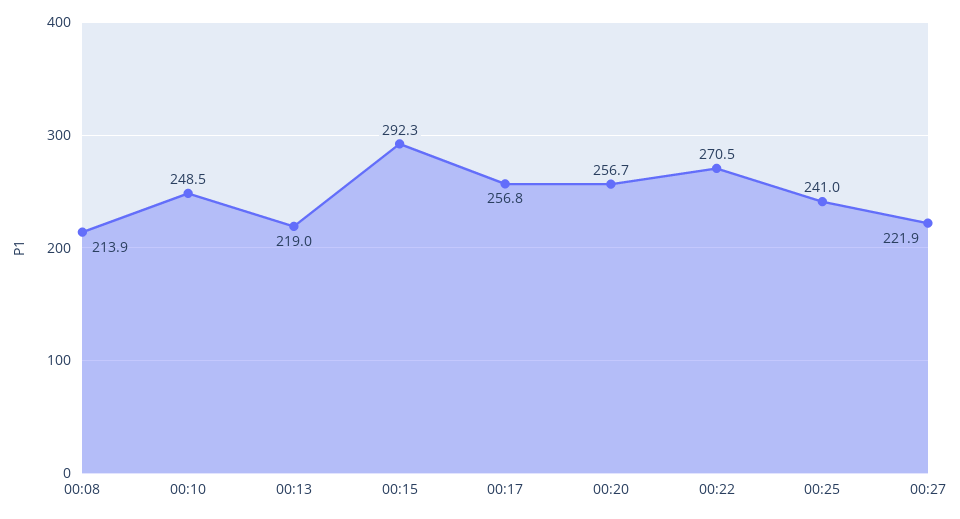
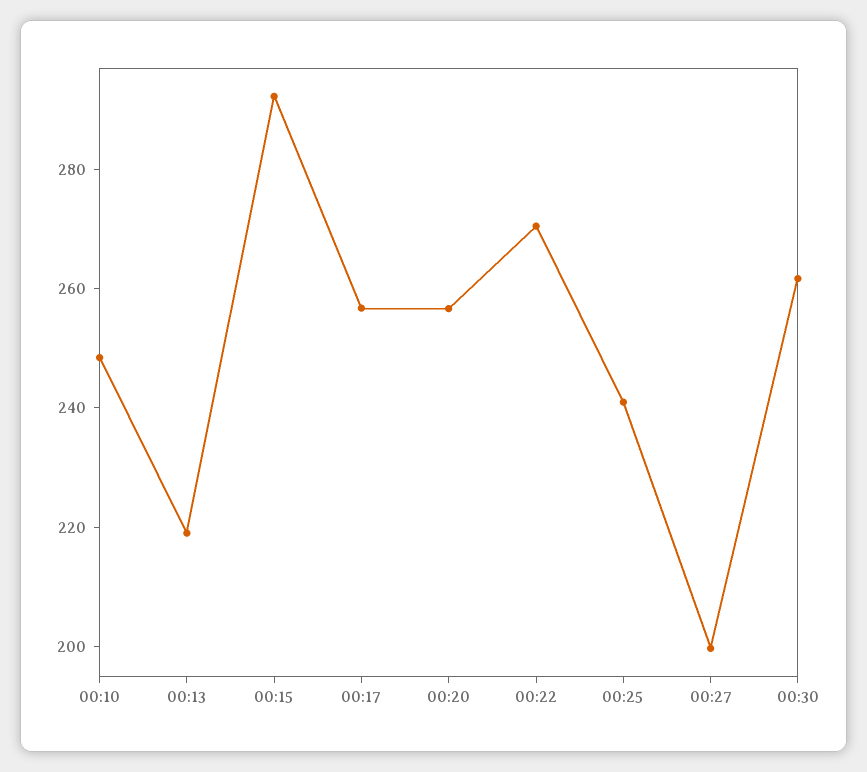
00:08: 213.9 -> none
00:27: 221.9 -> 200
00:30: none -> 260

